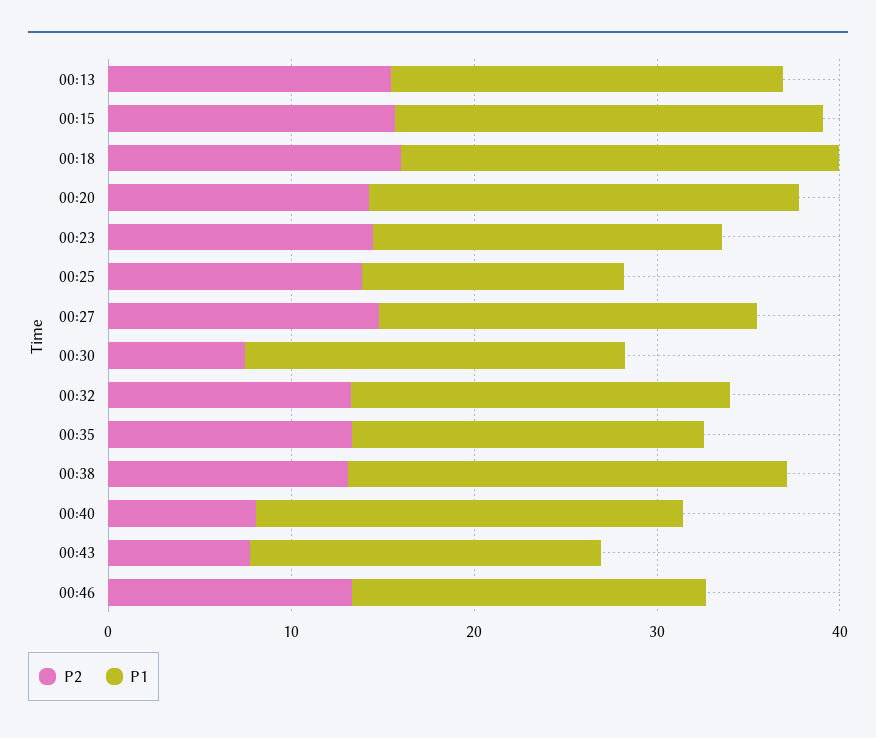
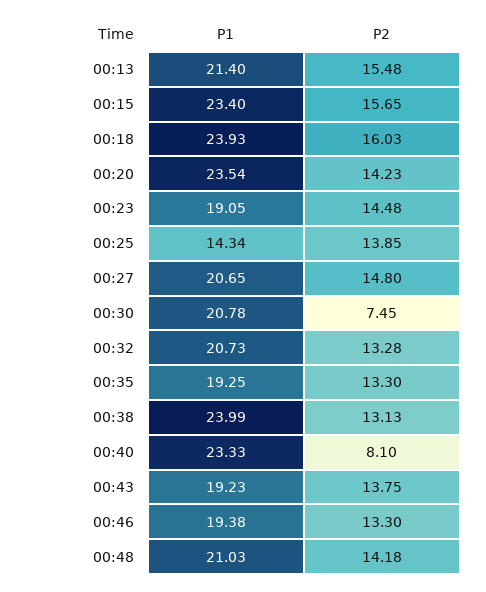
P2, 00:43: 8 -> 13.75
P1, 00:48: none -> 21.03
P2, 00:48: none -> 14.18

